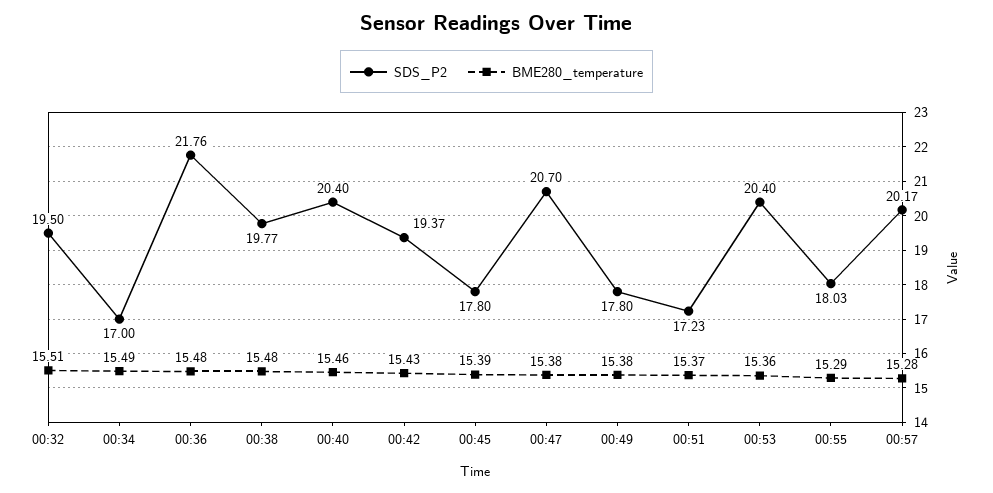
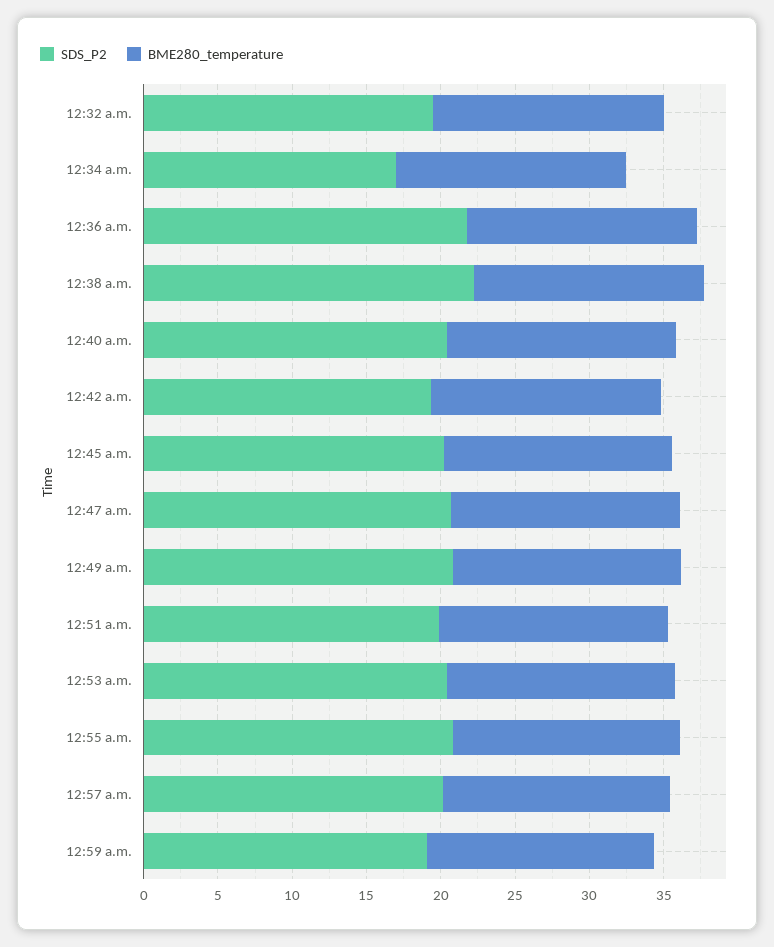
SDS_P2, 00:38: 19.77 -> 22
SDS_P2, 00:45: 17.8 -> 20
SDS_P2, 00:49: 17.8 -> 21
SDS_P2, 00:51: 17.23 -> 20
SDS_P2, 00:55: 18.03 -> 21
SDS_P2, 12:59 a.m.: none -> 19
BME280_temperature, 12:59 a.m.: none -> 15

